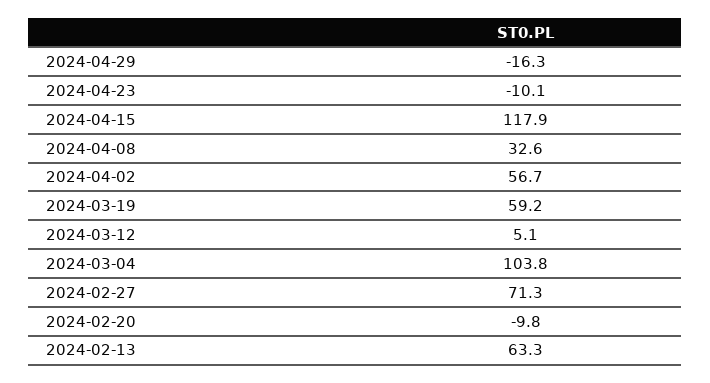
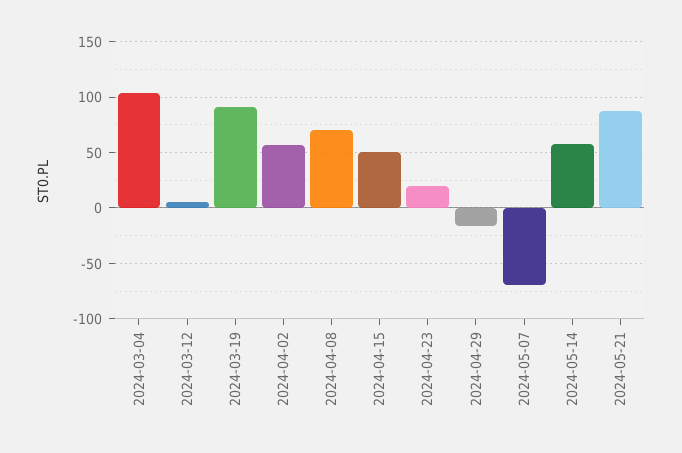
2024-04-23: -10.1 -> 20
2024-04-15: 117.9 -> 50
2024-04-08: 32.6 -> 70
2024-03-19: 59.2 -> 90
2024-02-27: 71.3 -> none
2024-02-20: -9.8 -> none
2024-02-13: 63.3 -> none
2024-05-07: none -> -70
2024-05-14: none -> 60
2024-05-21: none -> 90

